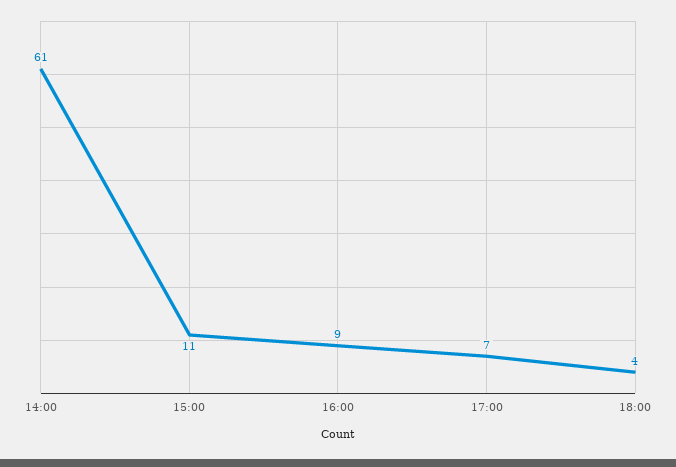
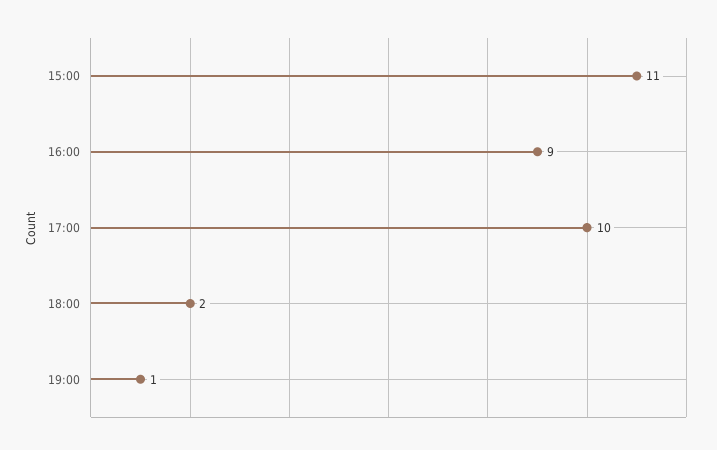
14:00: 61 -> none
17:00: 7 -> 10
18:00: 4 -> 2
19:00: none -> 1

